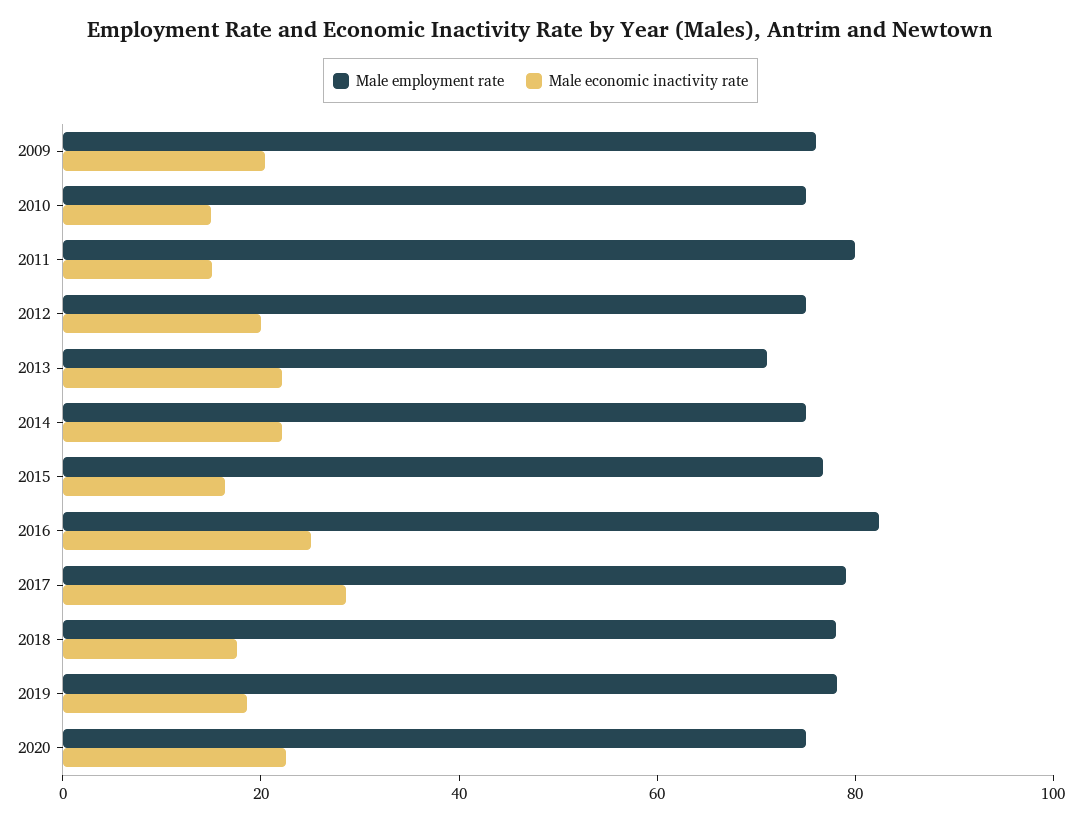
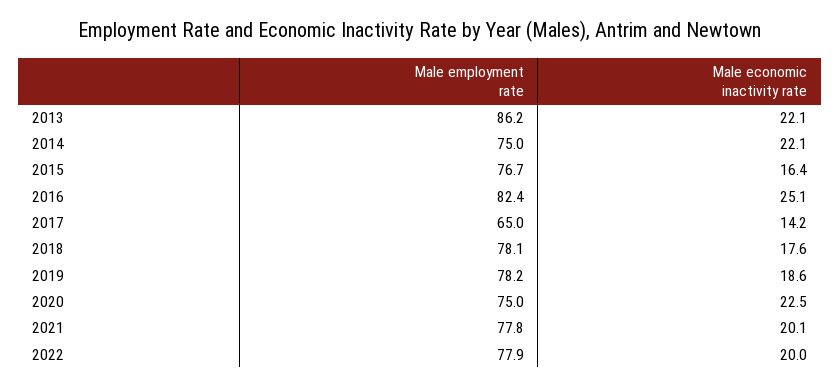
Male employment rate, 2009: 75 -> none
Male economic inactivity rate, 2009: 20 -> none
Male employment rate, 2010: 75 -> none
Male economic inactivity rate, 2010: 15 -> none
Male employment rate, 2011: 80 -> none
Male economic inactivity rate, 2011: 15 -> none
Male employment rate, 2012: 75 -> none
Male economic inactivity rate, 2012: 20 -> none
Male employment rate, 2013: 70 -> 86.2
Male employment rate, 2017: 80 -> 65
Male economic inactivity rate, 2017: 30 -> 14.2
Male employment rate, 2021: none -> 77.8
Male economic inactivity rate, 2021: none -> 20.1
Male employment rate, 2022: none -> 77.9
Male economic inactivity rate, 2022: none -> 20

